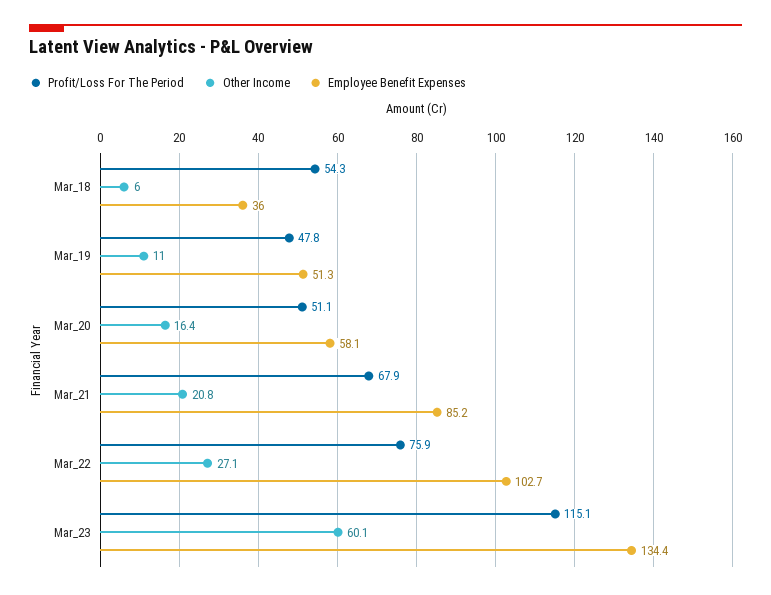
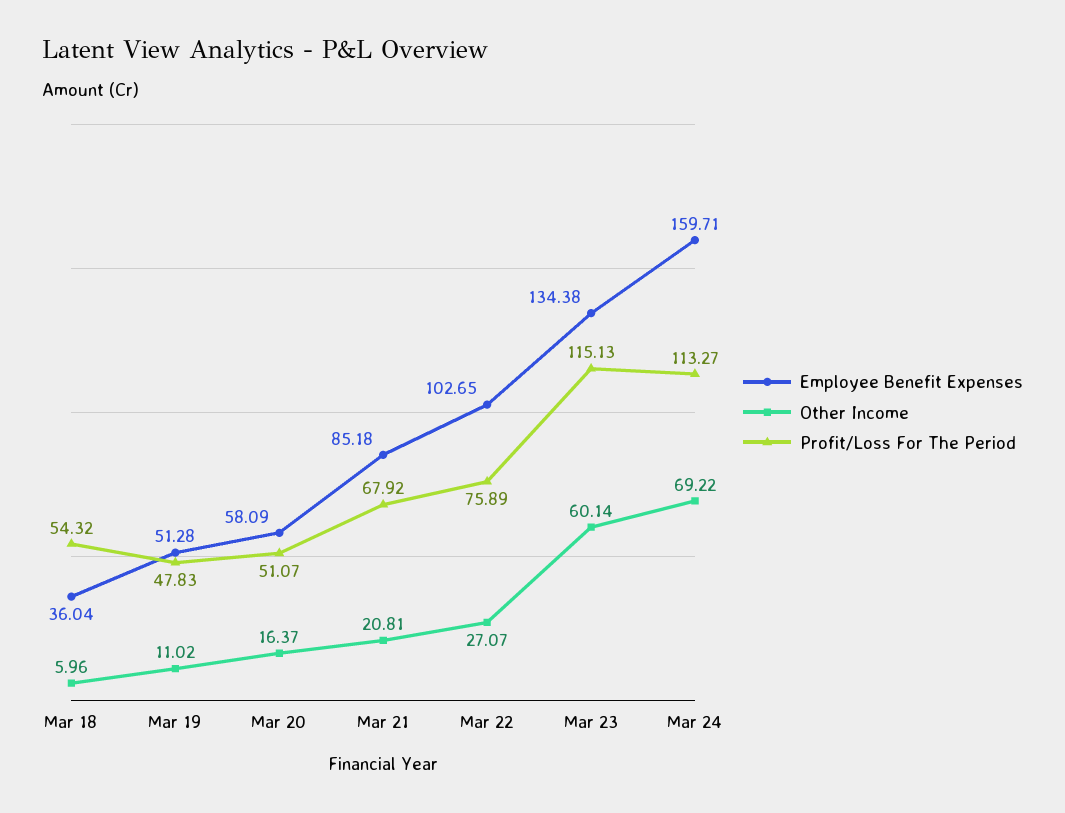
Employee Benefit Expenses, Mar 24: none -> 159.71
Other Income, Mar 24: none -> 69.22
Profit/Loss For The Period, Mar 24: none -> 113.27

